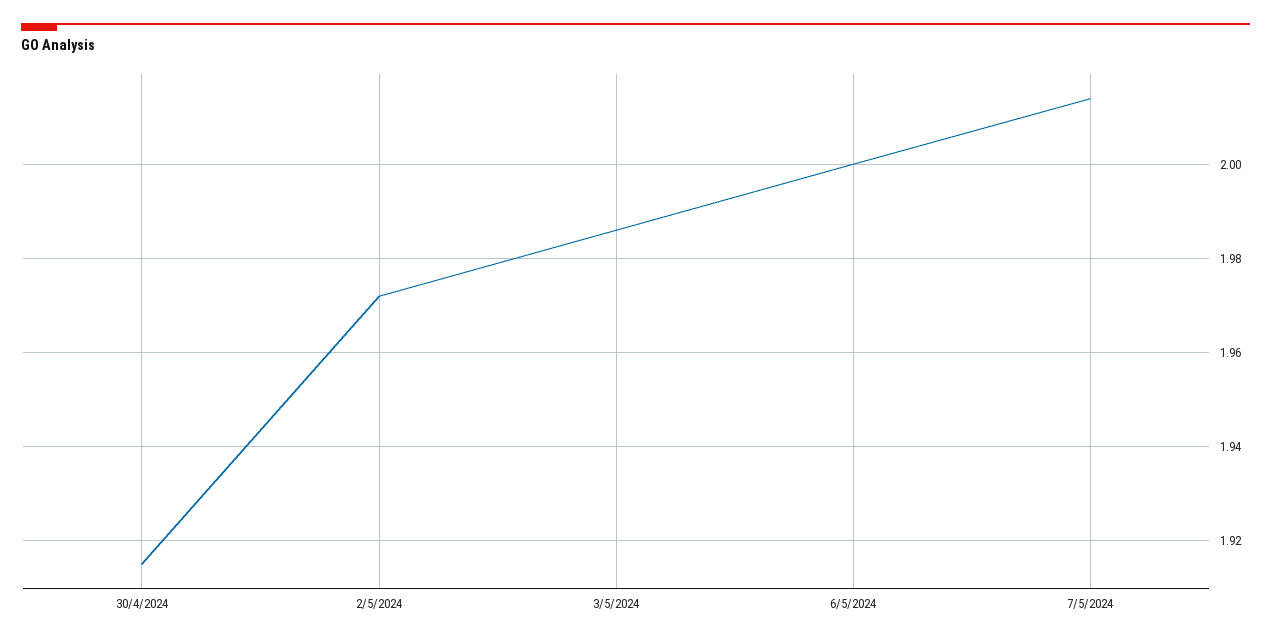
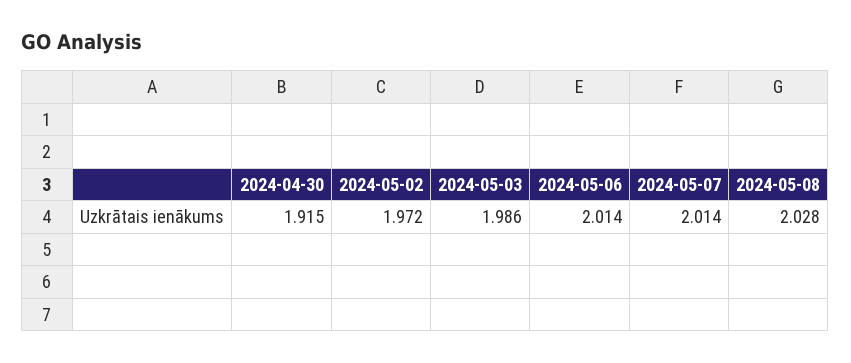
6/5/2024: 2 -> 2.014
2024-05-08: none -> 2.028

